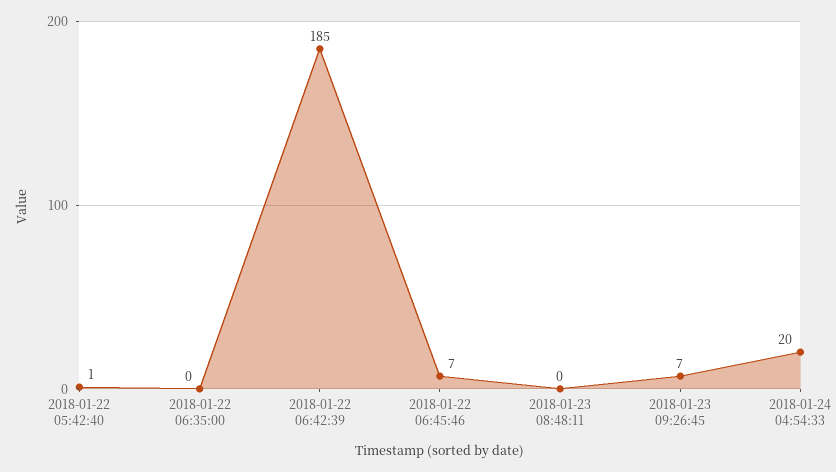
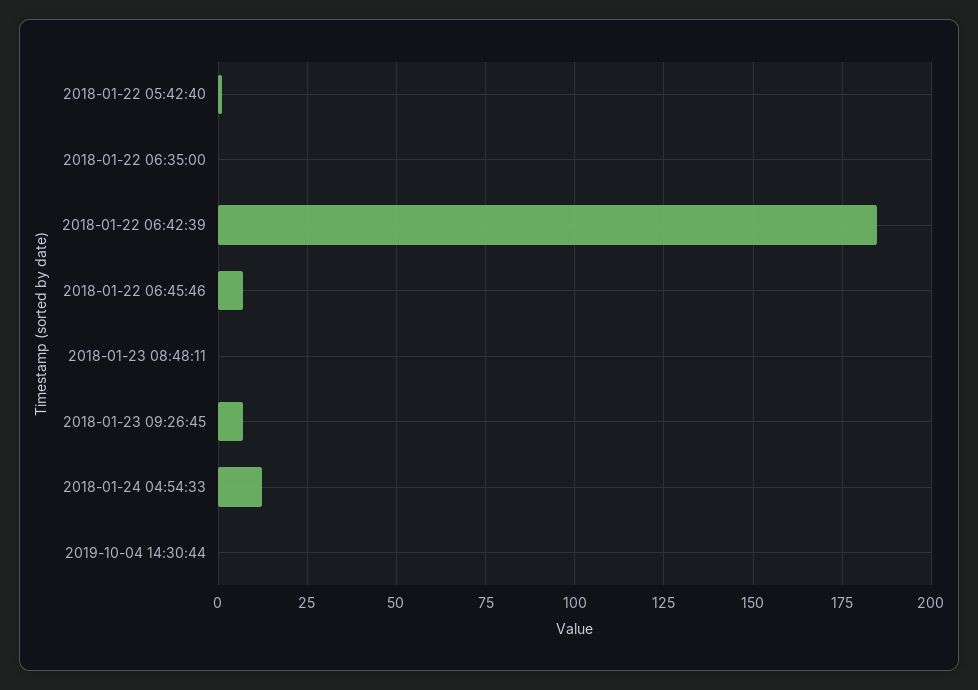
2018-01-24 04:54:33: 20 -> 12.5
2019-10-04 14:30:44: none -> 0

